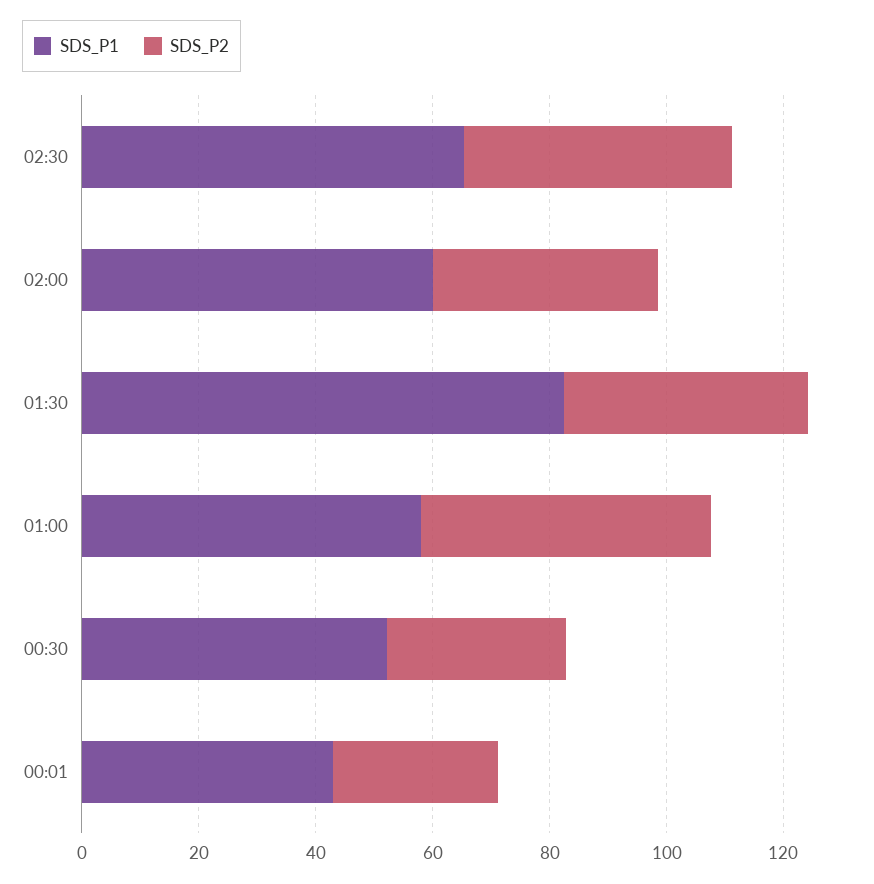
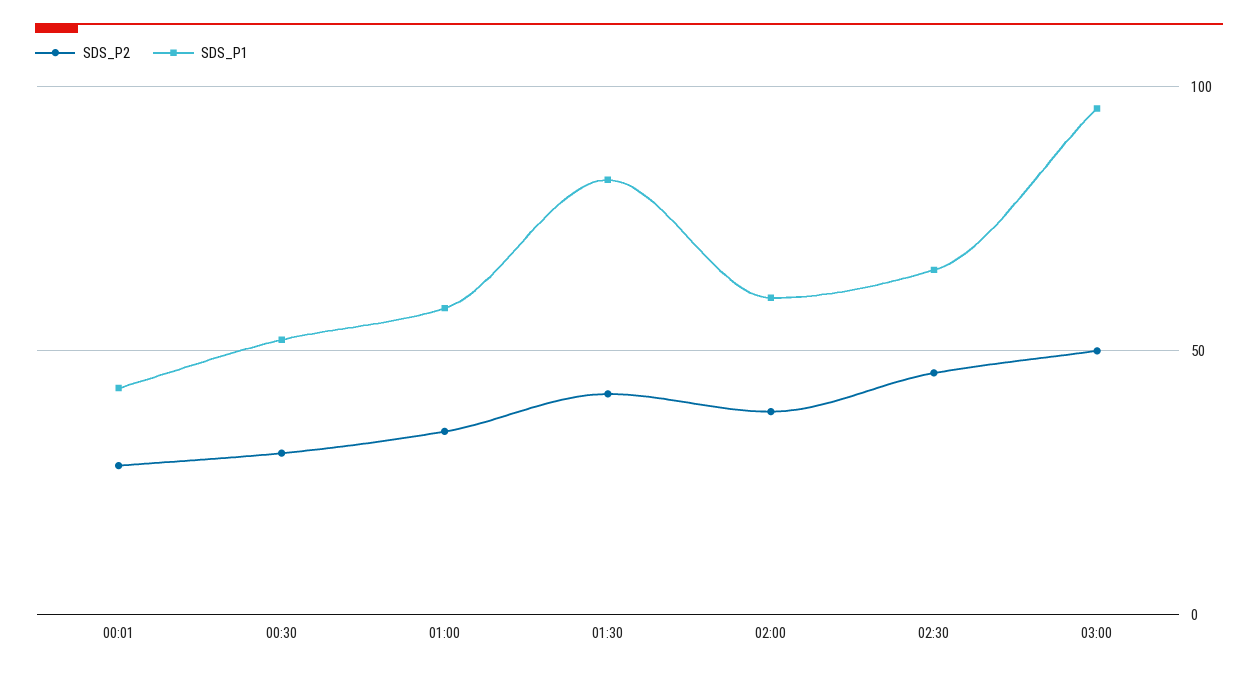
SDS_P2, 01:00: 50 -> 35
SDS_P2, 03:00: none -> 50
SDS_P1, 03:00: none -> 95

